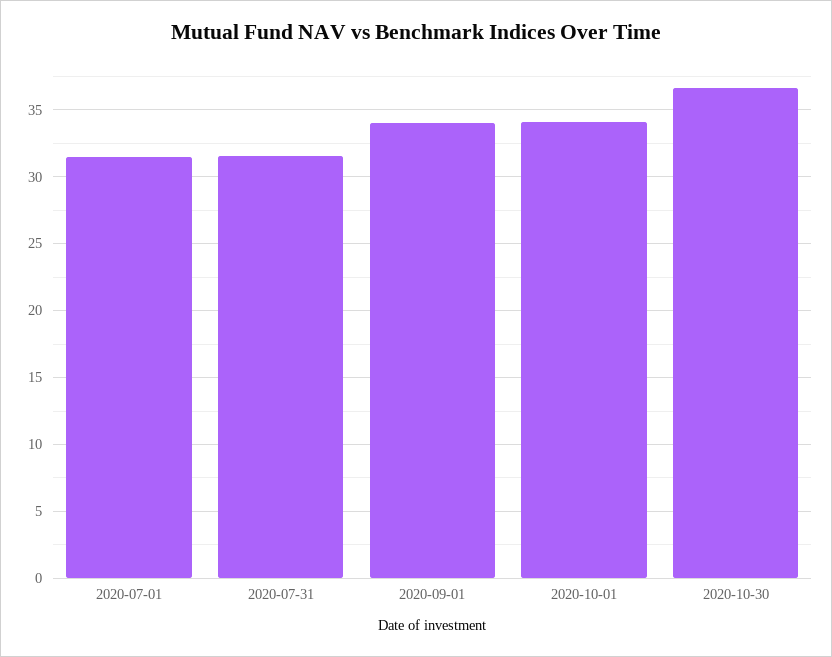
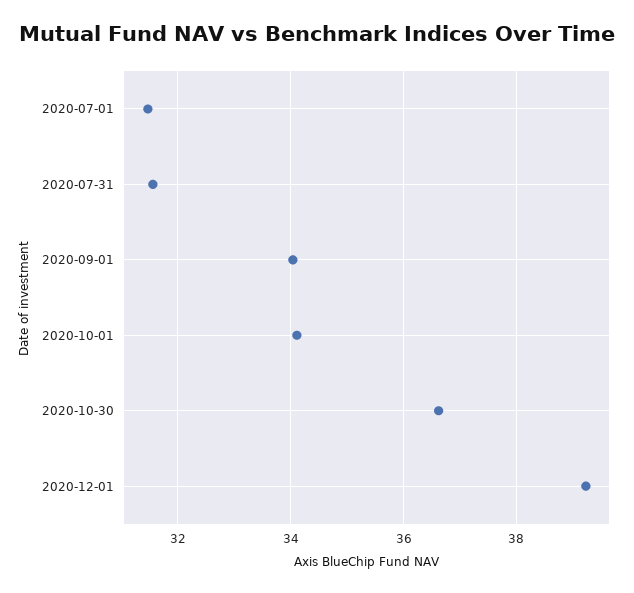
2020-12-01: none -> 39.2

